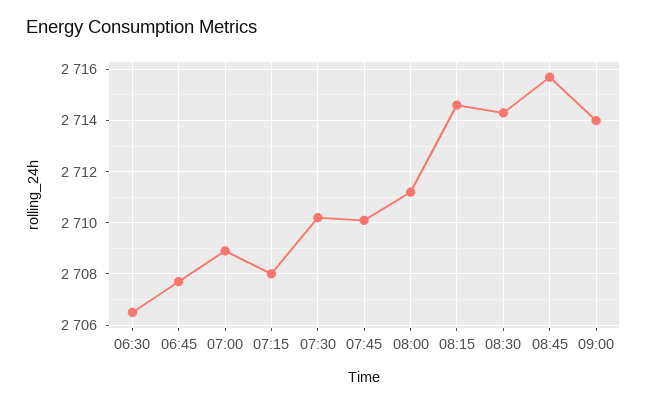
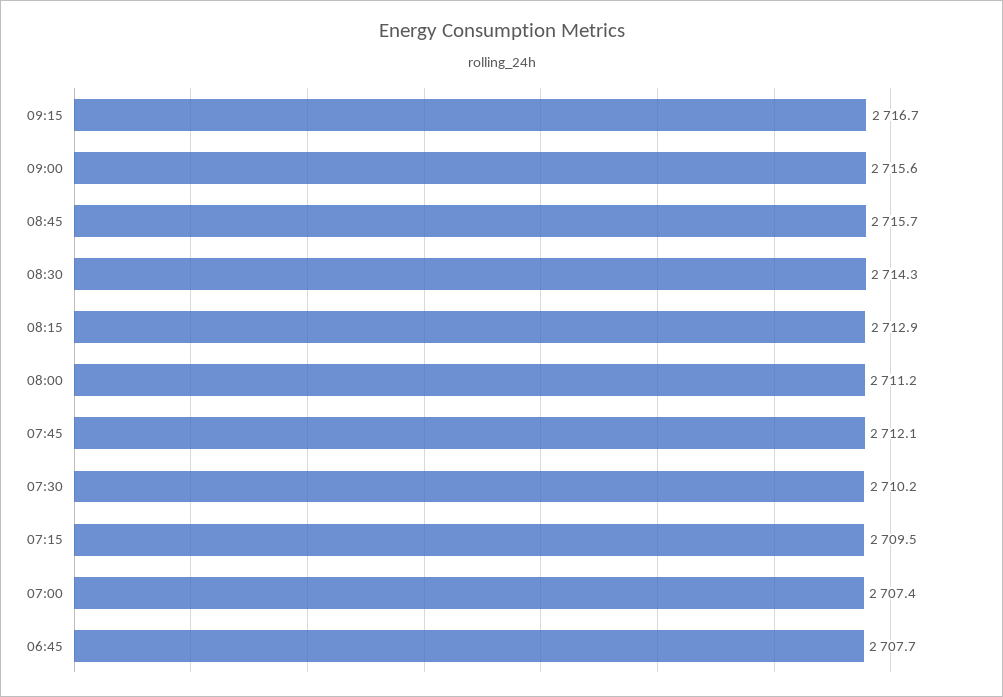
06:30: 2706.5 -> none
07:00: 2709 -> 2707.4
07:15: 2708 -> 2709.5
07:45: 2710 -> 2712.1
08:15: 2714.5 -> 2712.9
09:00: 2714 -> 2715.6
09:15: none -> 2716.7

